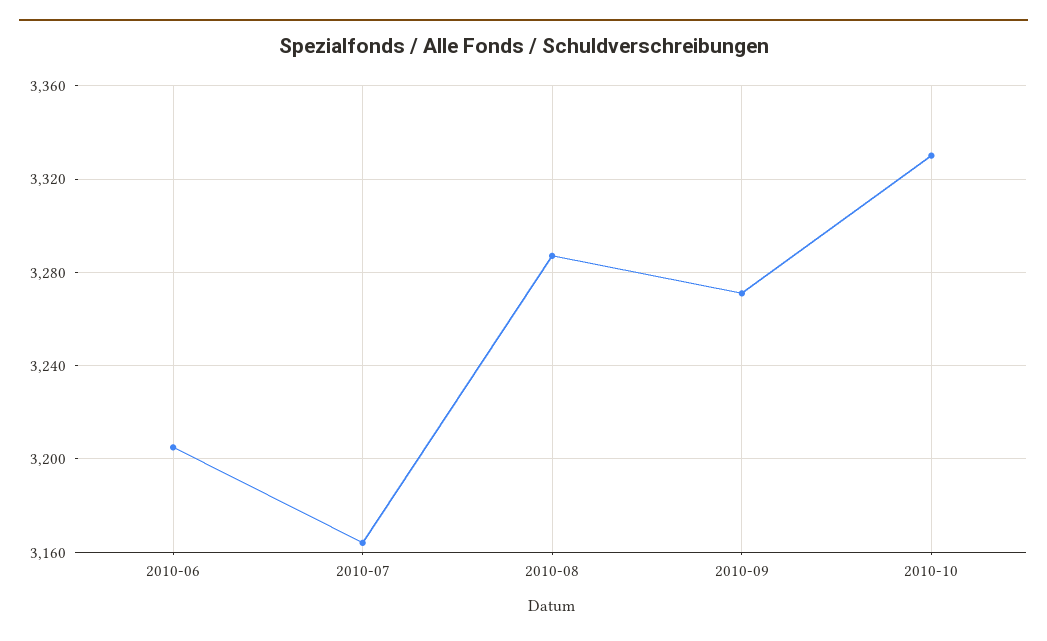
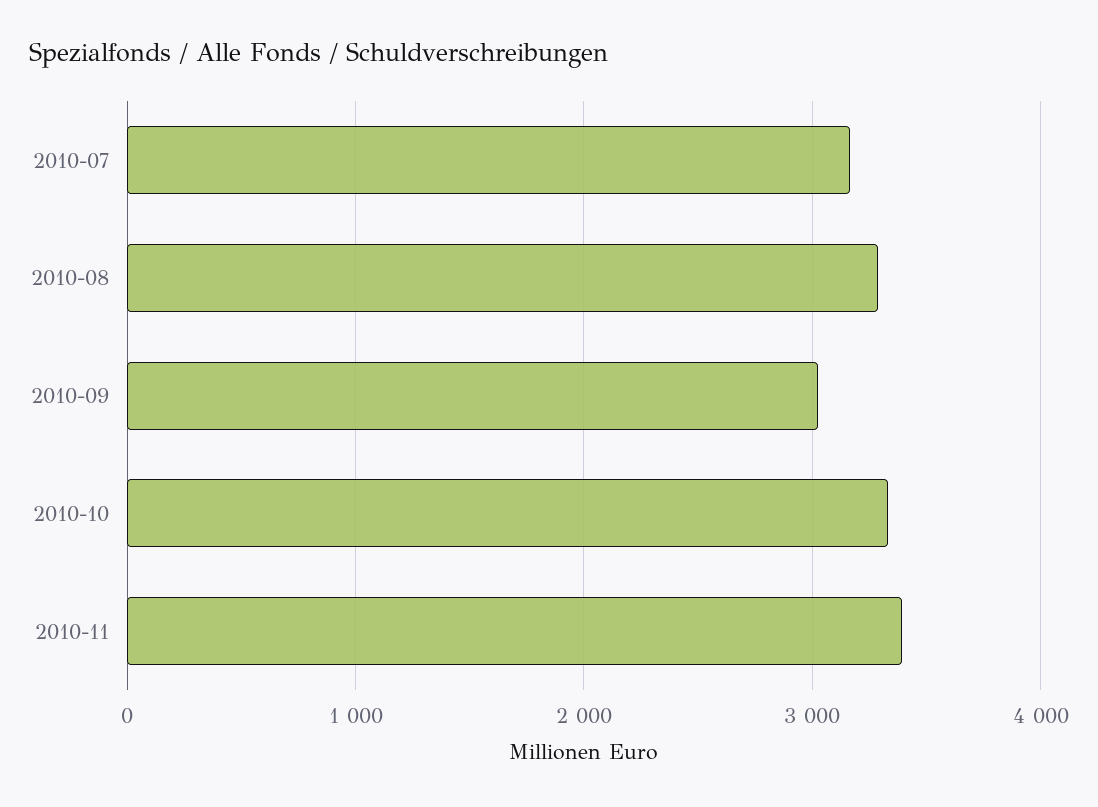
2010-06: 3205 -> none
2010-09: 3270 -> 3000
2010-11: none -> 3400

